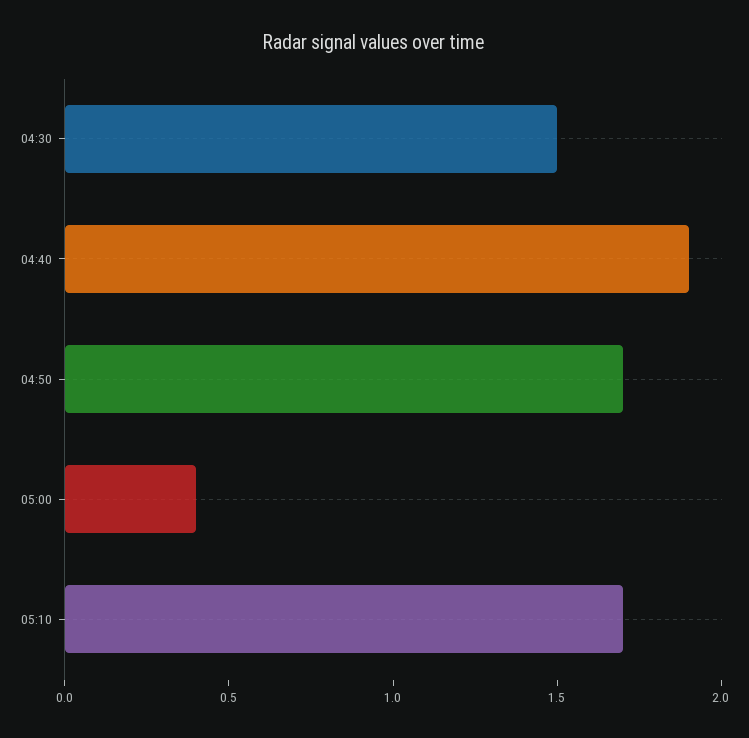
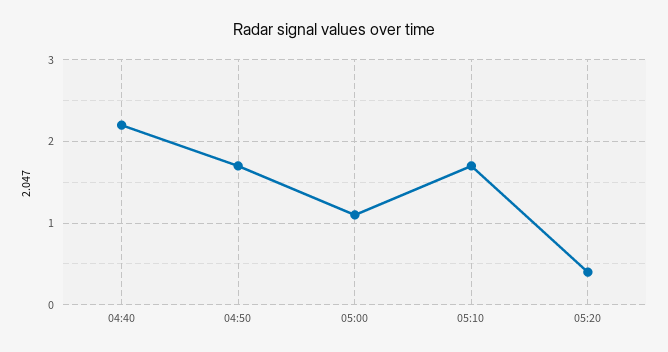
04:30: 1.5 -> none
04:40: 1.9 -> 2.2
05:00: 0.4 -> 1.1
05:20: none -> 0.4

